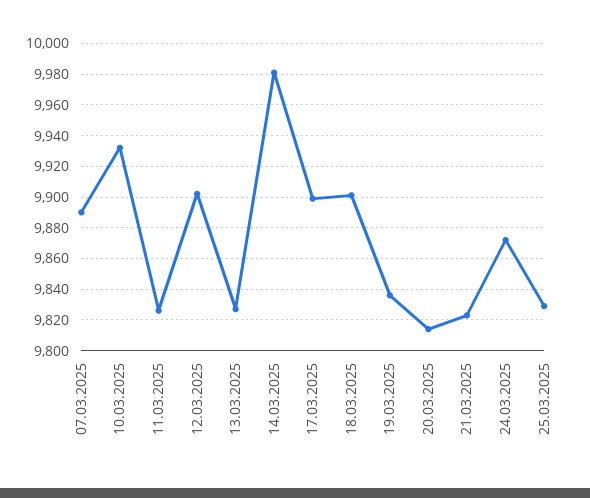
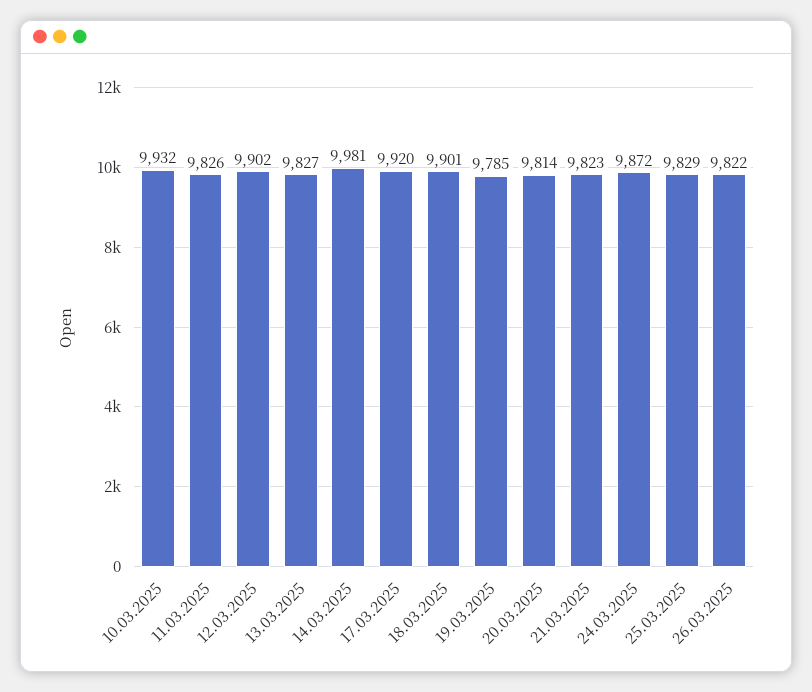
07.03.2025: 9890 -> none
17.03.2025: 9900 -> 9920
19.03.2025: 9835 -> 9785
26.03.2025: none -> 9822

